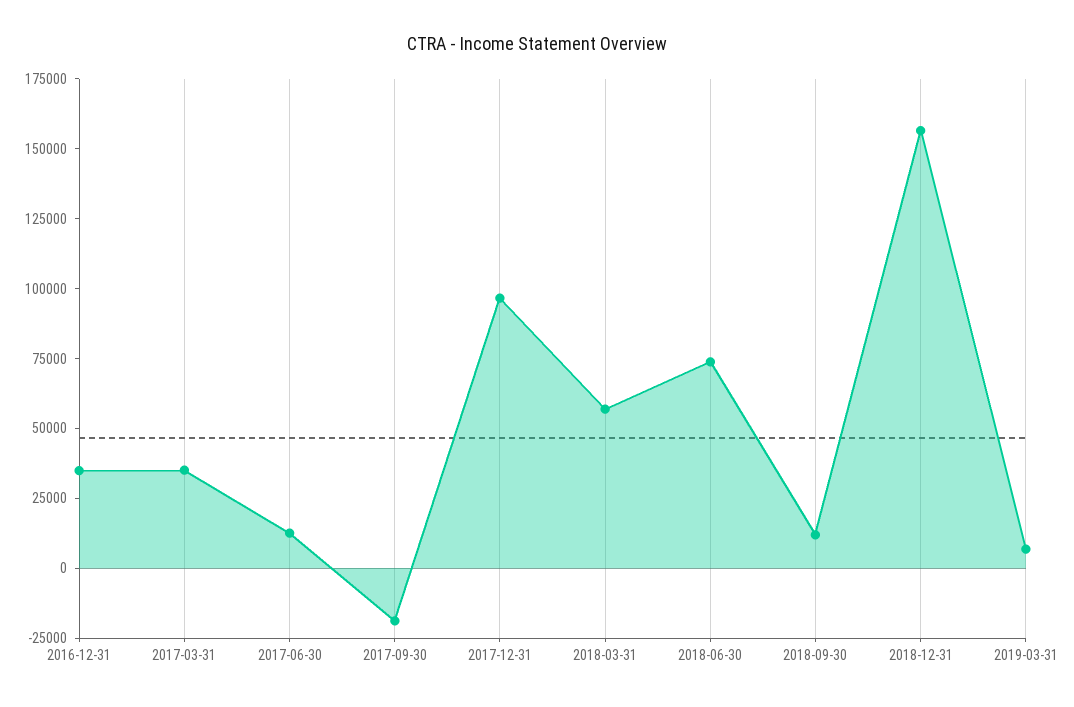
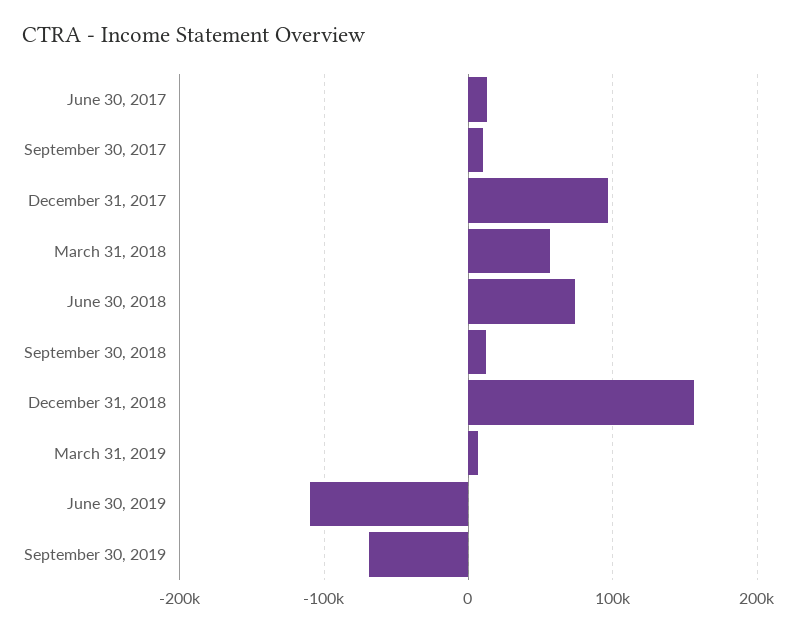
2016-12-31: 35000 -> none
2017-03-31: 35000 -> none
2017-09-30: -20000 -> 10000
June 30, 2019: none -> -110000
September 30, 2019: none -> -70000

